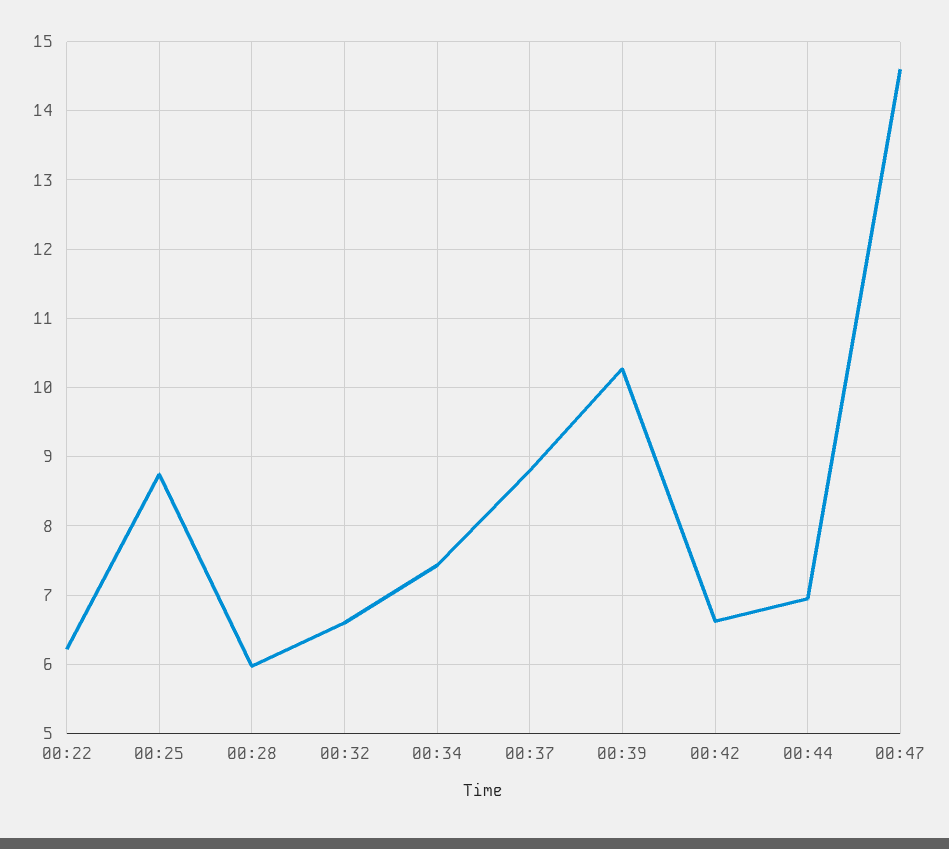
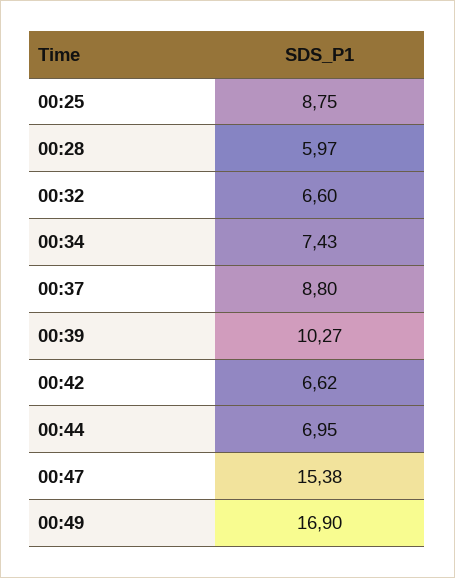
00:22: 6.2 -> none
00:47: 14.6 -> 15.38
00:49: none -> 16.9

